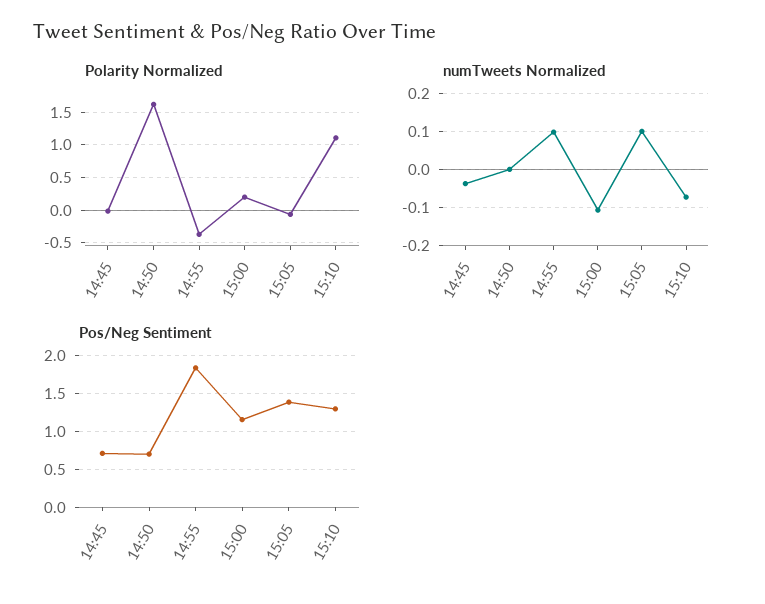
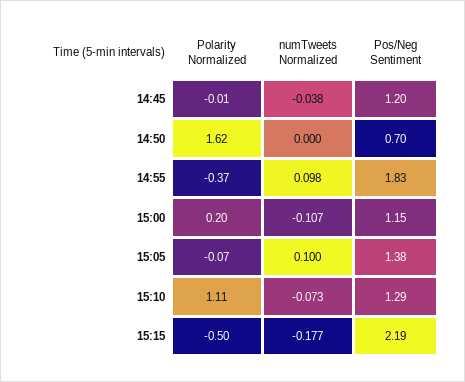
Pos/Neg Sentiment, 14:45: 0.7 -> 1.2
Polarity Normalized, 15:15: none -> -0.5
numTweets Normalized, 15:15: none -> -0.177
Pos/Neg Sentiment, 15:15: none -> 2.19

